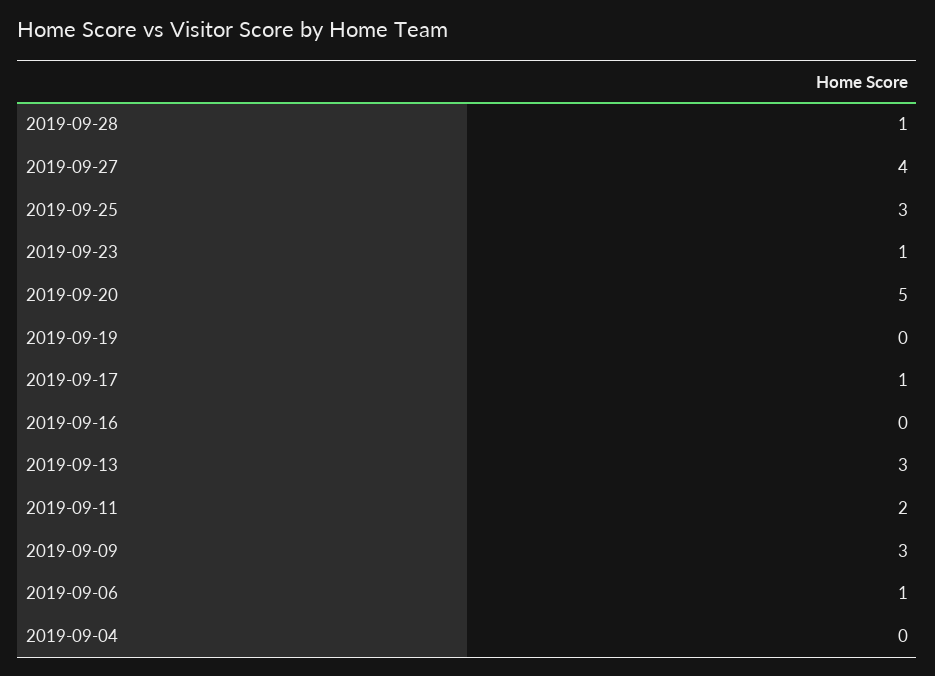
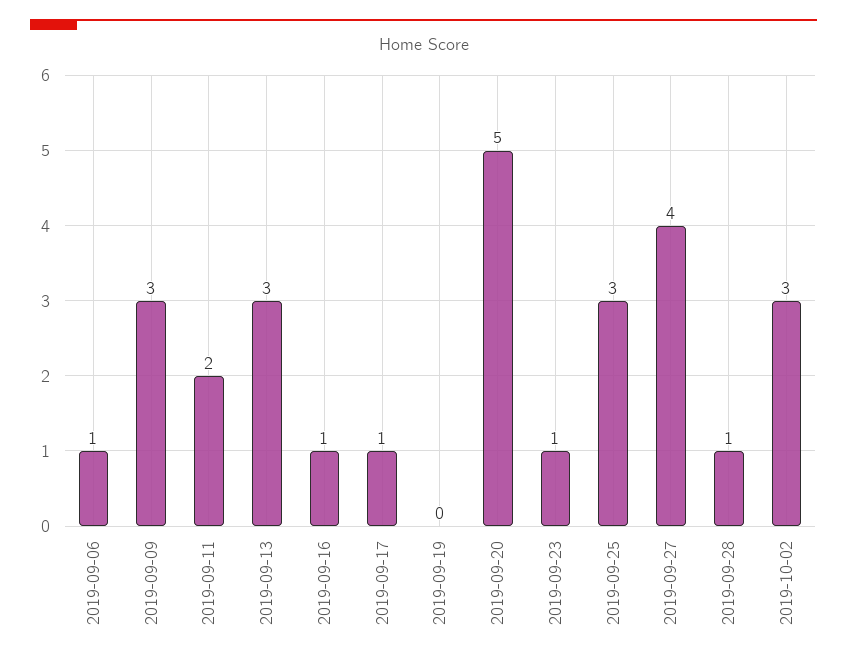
2019-09-16: 0 -> 1
2019-09-04: 0 -> none
2019-10-02: none -> 3

